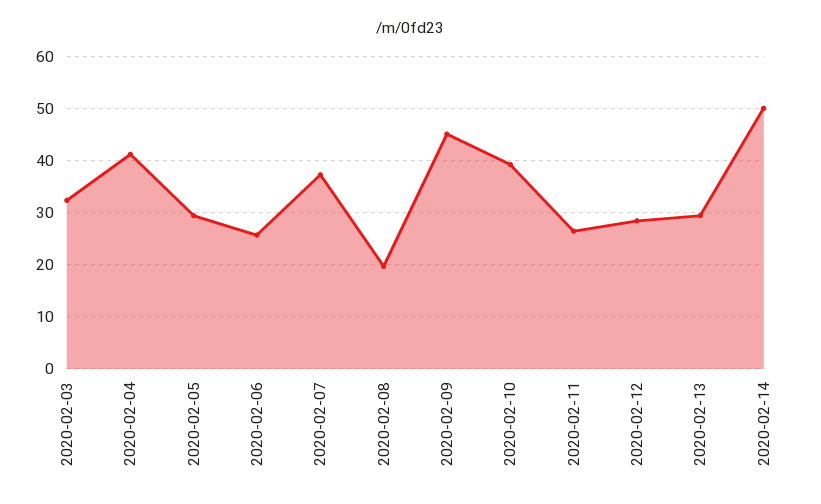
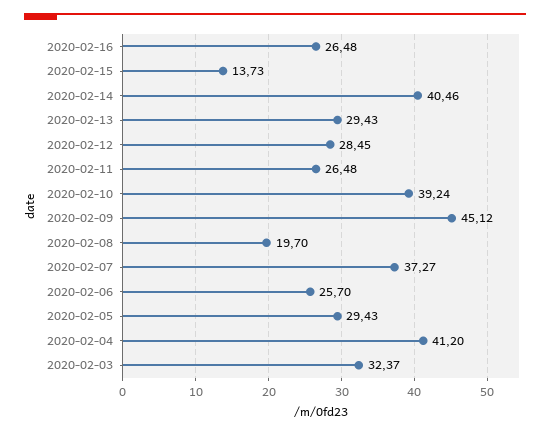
2020-02-14: 50 -> 40.46
2020-02-16: none -> 26.48
2020-02-15: none -> 13.73

